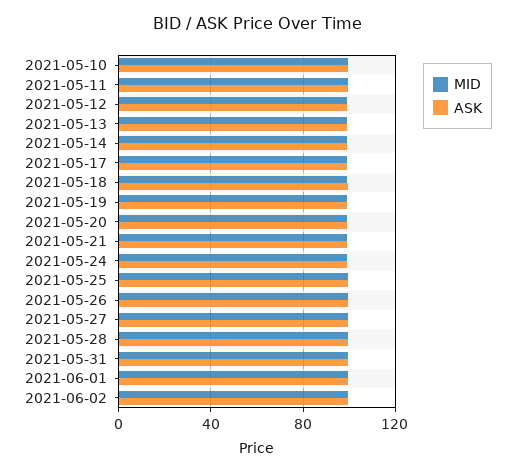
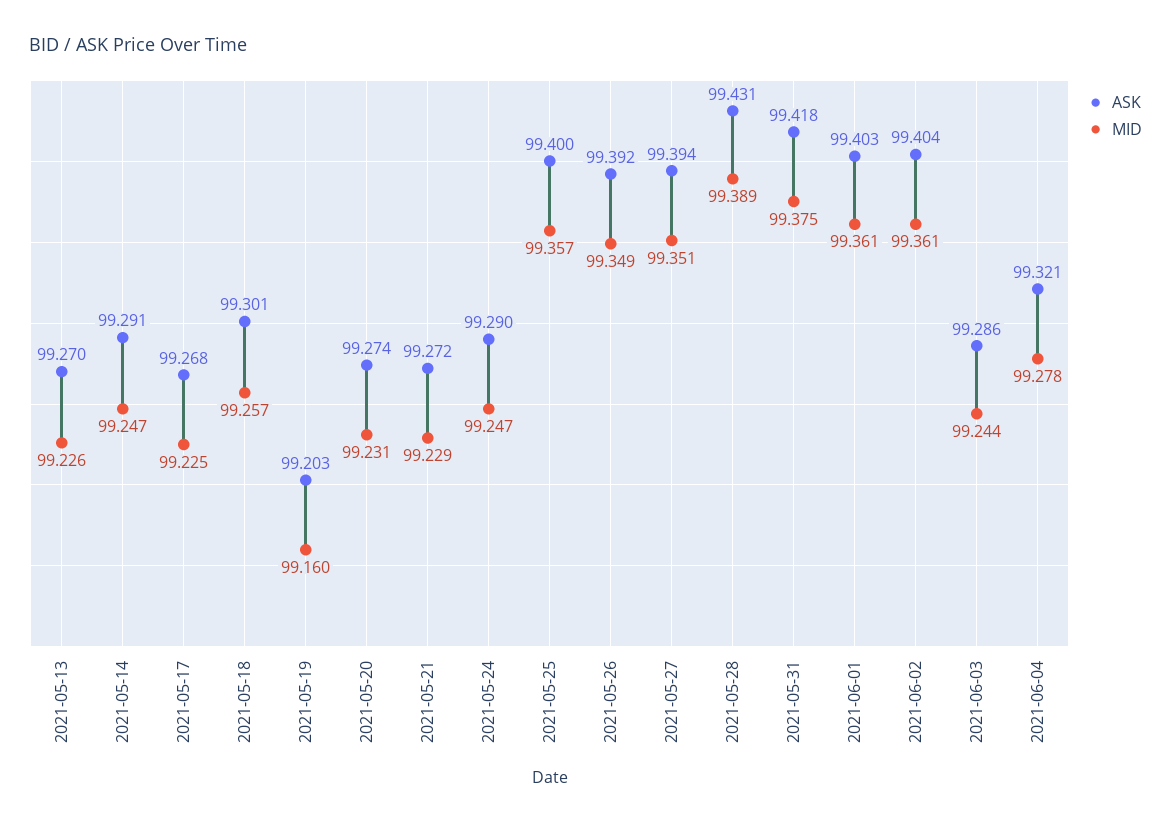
MID, 2021-05-10: 100 -> none
ASK, 2021-05-10: 100 -> none
MID, 2021-05-11: 100 -> none
ASK, 2021-05-11: 100 -> none
MID, 2021-05-12: 100 -> none
ASK, 2021-05-12: 100 -> none
ASK, 2021-06-03: none -> 99.286
MID, 2021-06-03: none -> 99.244
ASK, 2021-06-04: none -> 99.321
MID, 2021-06-04: none -> 99.278

